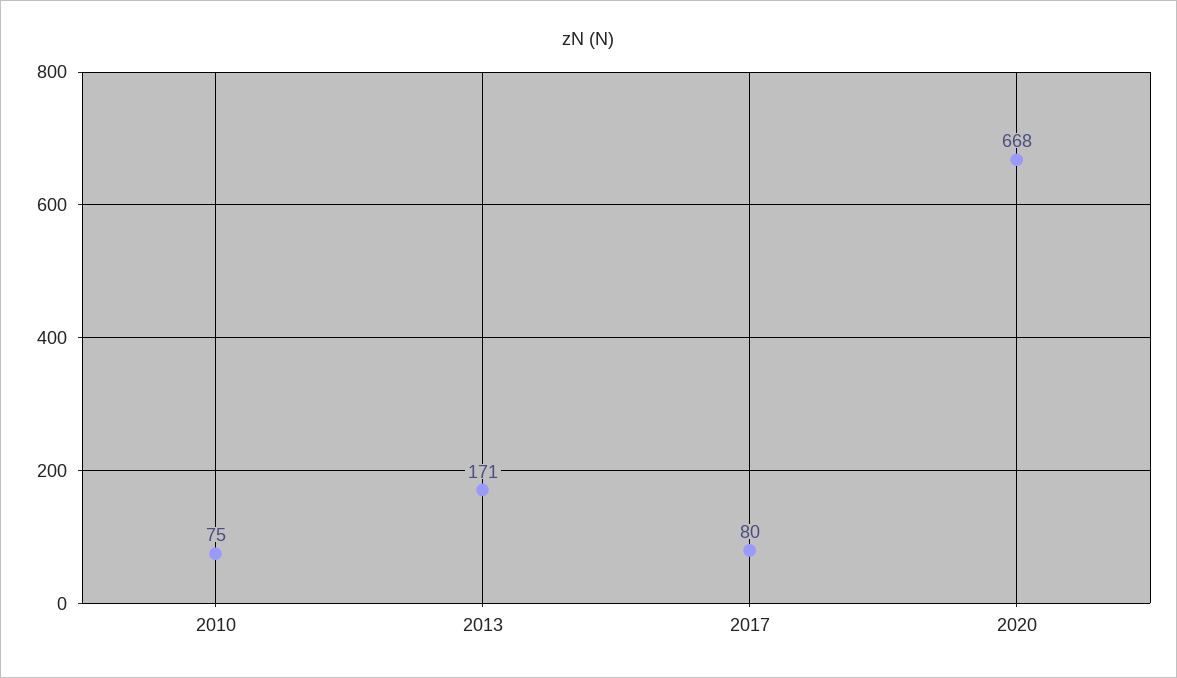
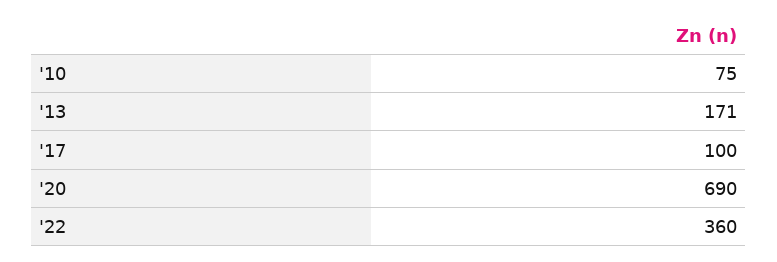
2017: 80 -> 100
2020: 668 -> 690
'22: none -> 360

